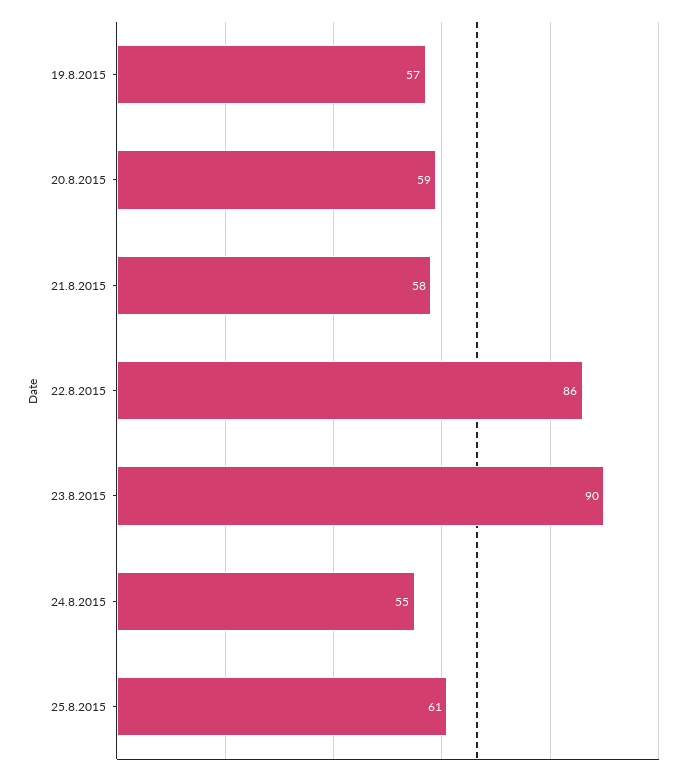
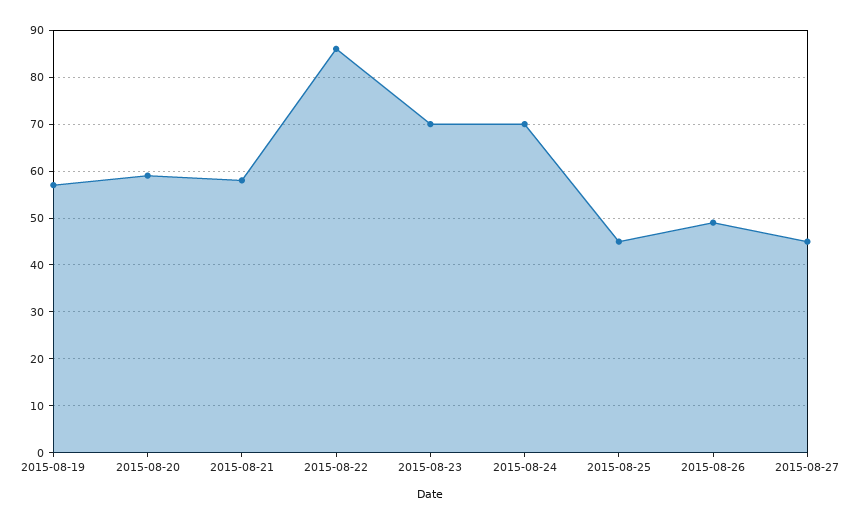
23.8.2015: 90 -> 70
24.8.2015: 55 -> 70
25.8.2015: 61 -> 45
2015-08-26: none -> 50
2015-08-27: none -> 45

